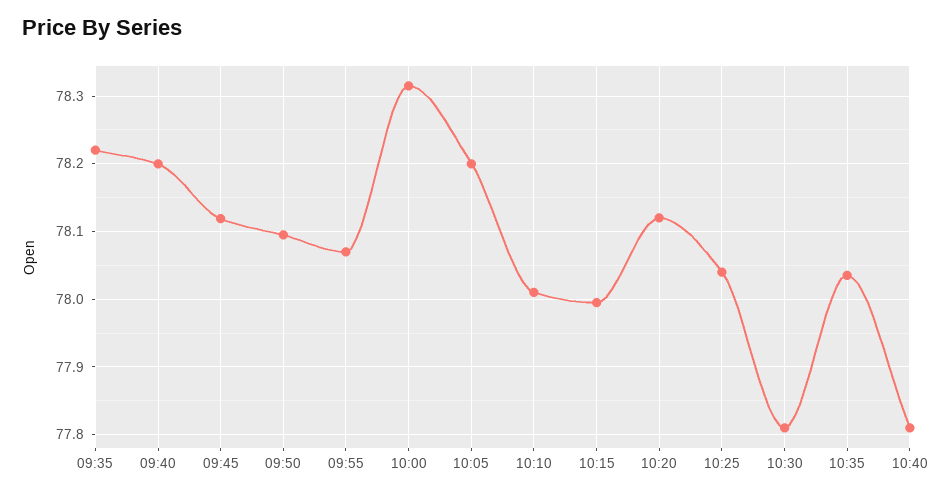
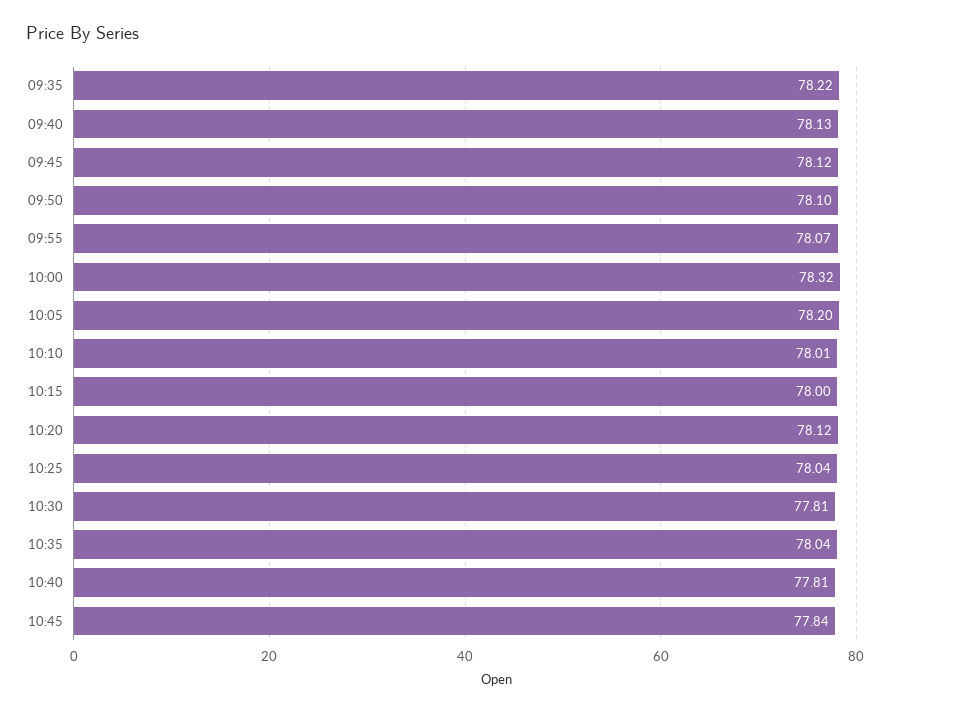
09:40: 78.2 -> 78.13
10:45: none -> 77.84

